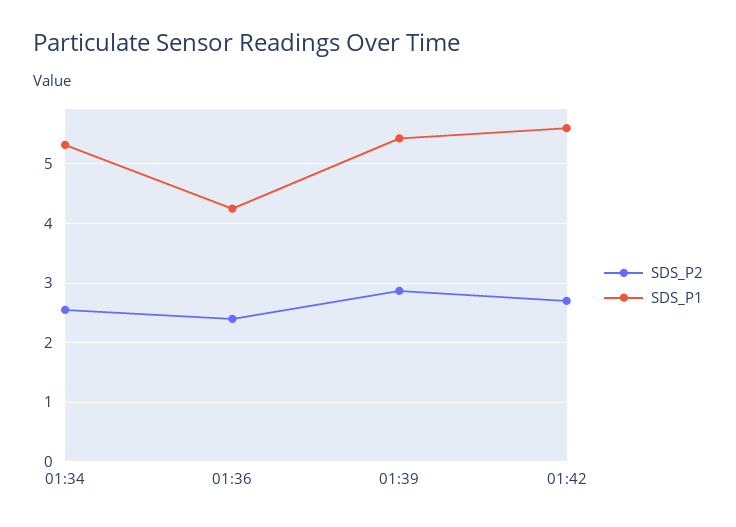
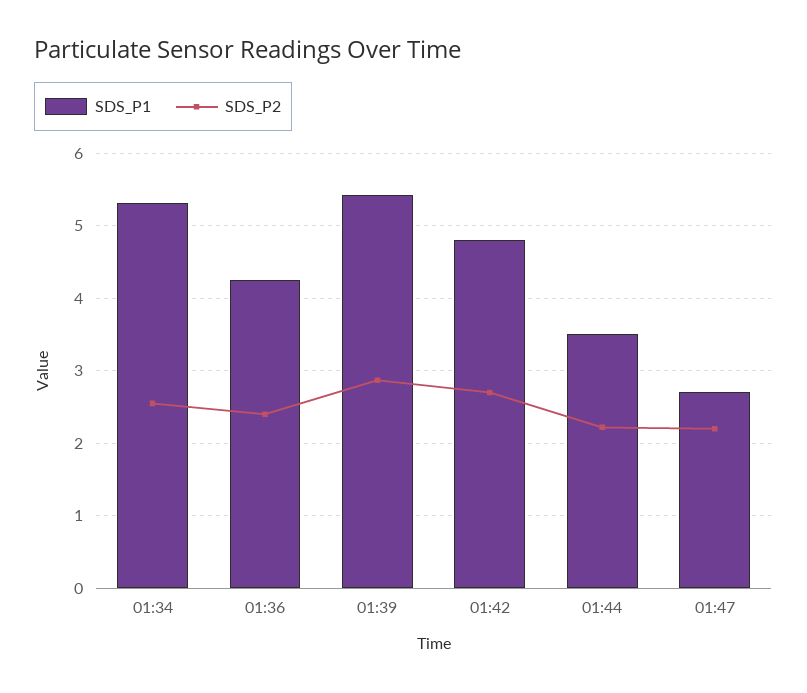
SDS_P1, 01:42: 5.6 -> 4.8
SDS_P1, 01:44: none -> 3.5
SDS_P2, 01:44: none -> 2.2
SDS_P1, 01:47: none -> 2.7
SDS_P2, 01:47: none -> 2.2

